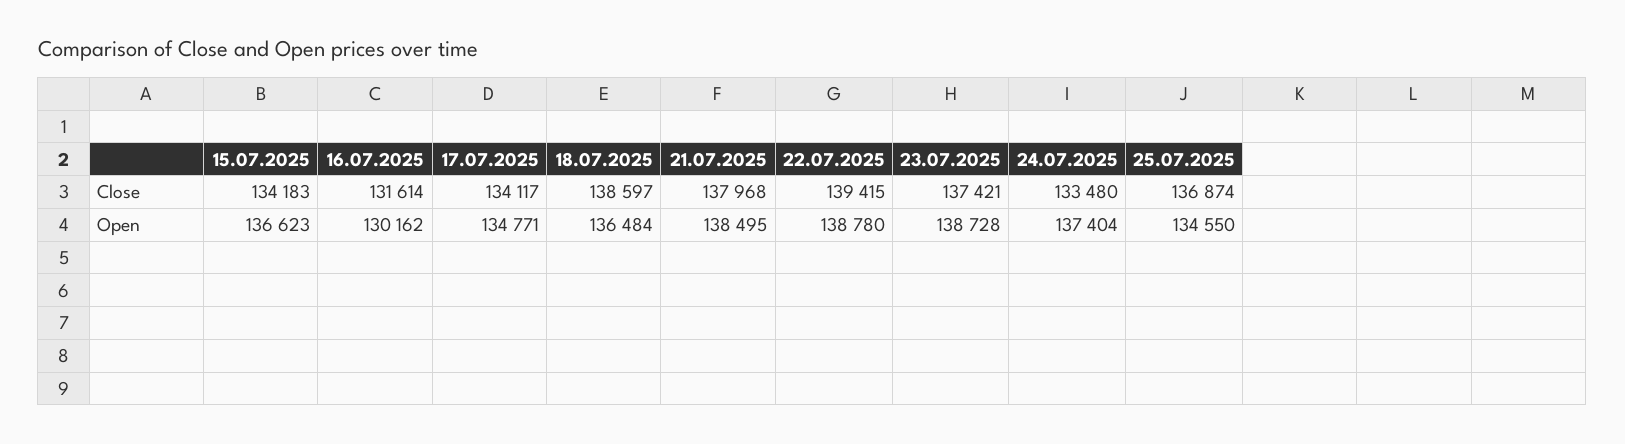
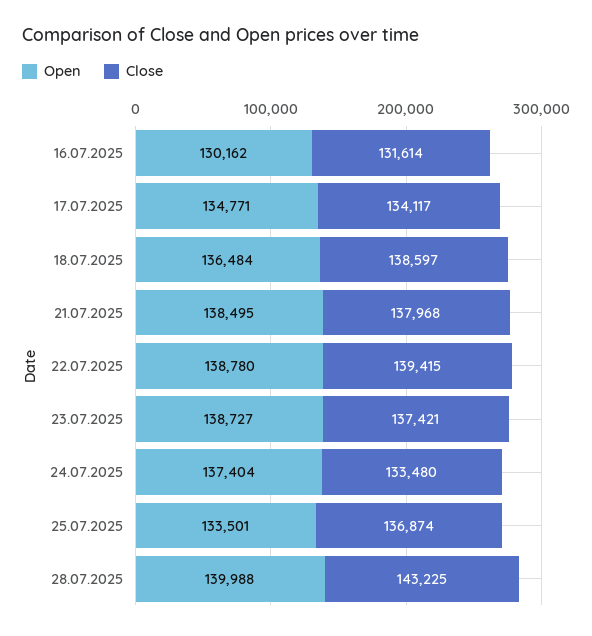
Close, 15.07.2025: 134183 -> none
Open, 15.07.2025: 136623 -> none
Open, 23.07.2025: 138728 -> 138727
Open, 25.07.2025: 134550 -> 133501
Open, 28.07.2025: none -> 139988
Close, 28.07.2025: none -> 143225

